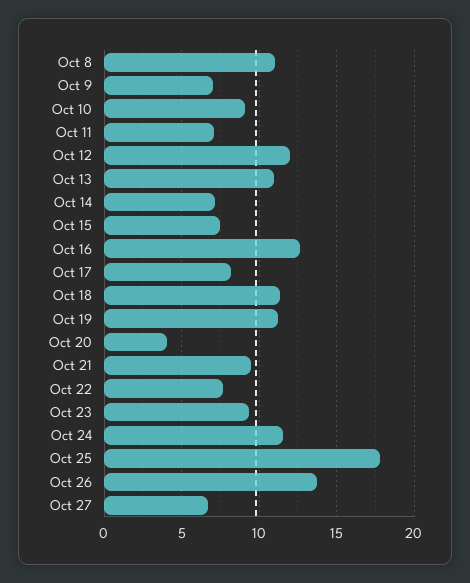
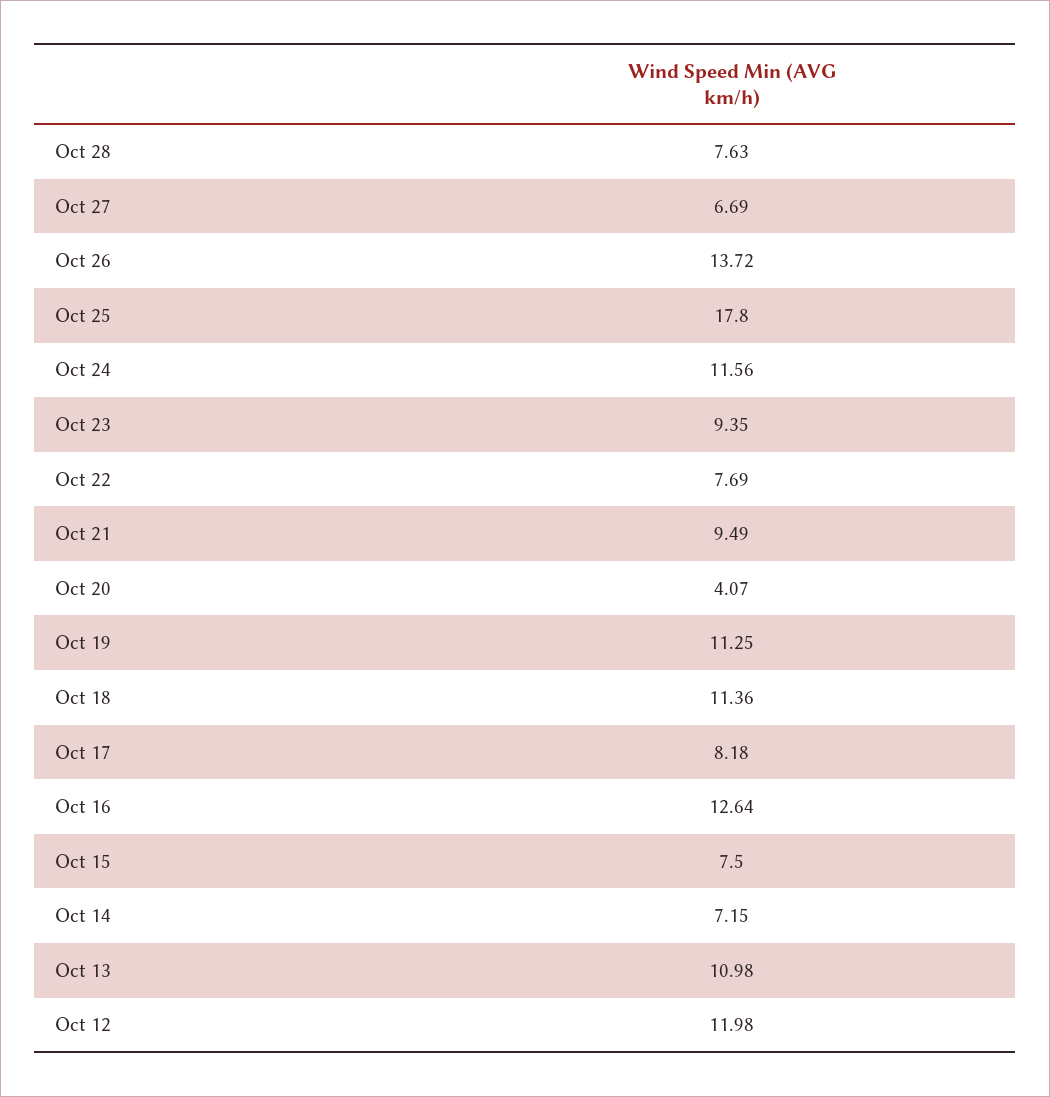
Oct 8: 11 -> none
Oct 9: 7 -> none
Oct 10: 9 -> none
Oct 11: 7 -> none
Oct 28: none -> 7.63

